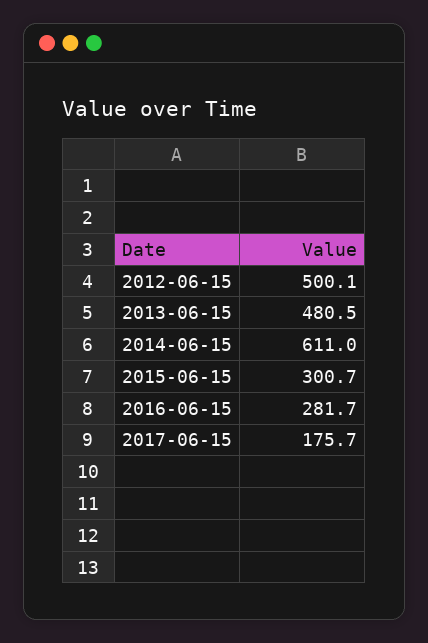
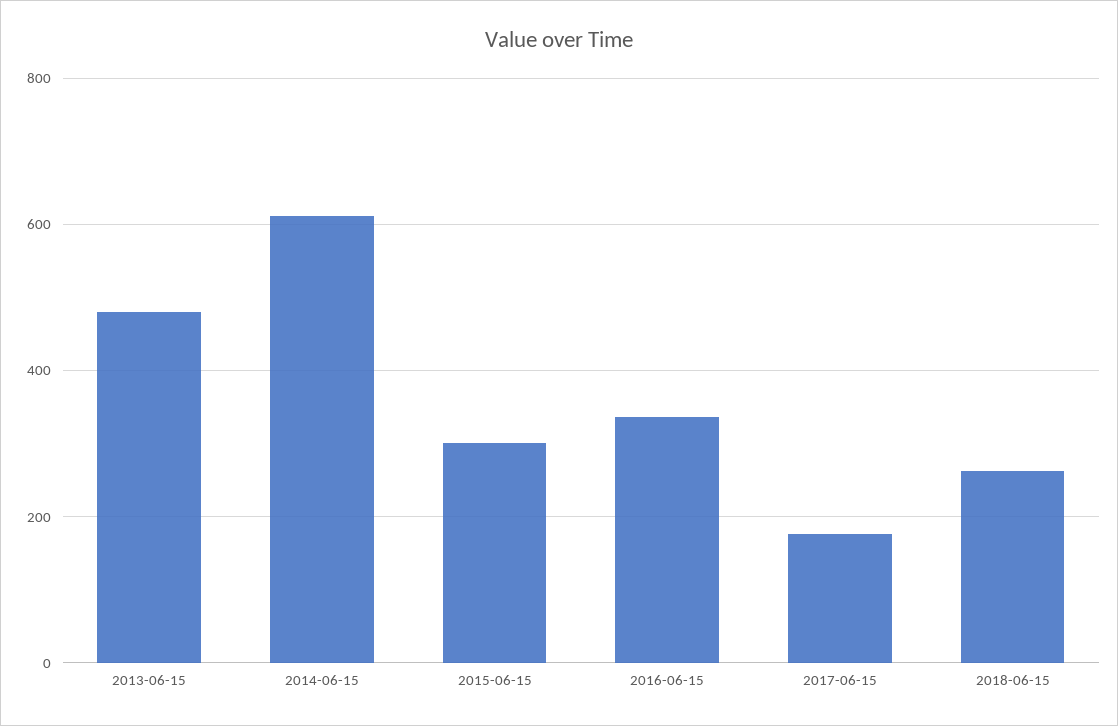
2012-06-15: 500.1 -> none
2016-06-15: 281.7 -> 340
2018-06-15: none -> 260

